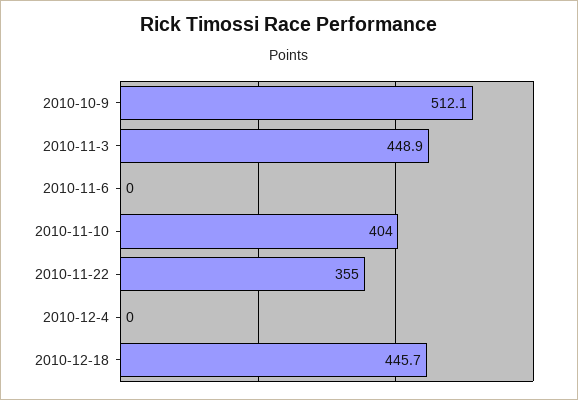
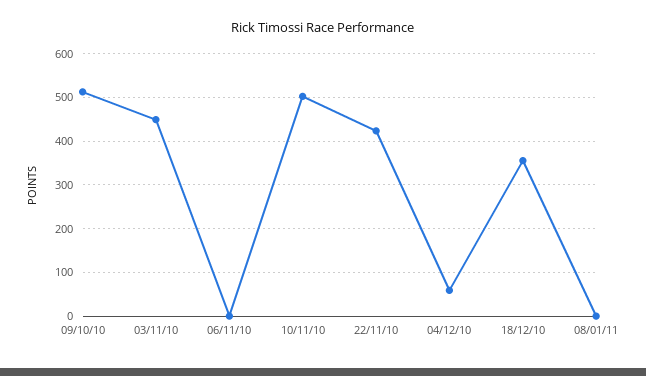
2010-11-10: 404 -> 500
2010-11-22: 355 -> 420
2010-12-4: 0 -> 60
2010-12-18: 445.7 -> 360
08/01/11: none -> 0

